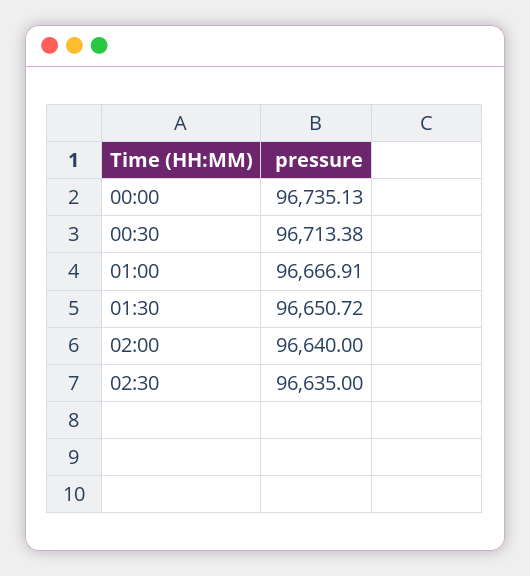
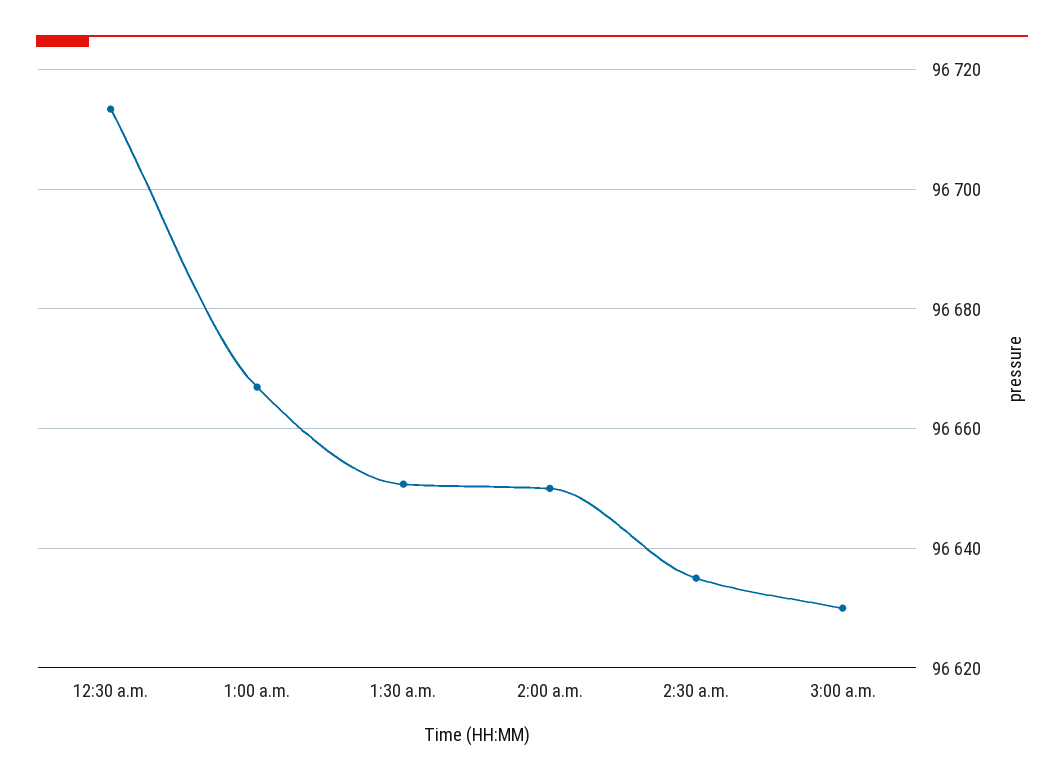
00:00: 96735.13 -> none
02:00: 96640 -> 96650
3:00 a.m.: none -> 96630

